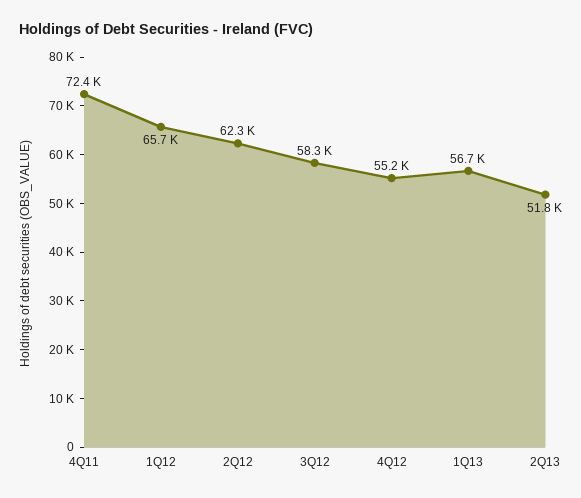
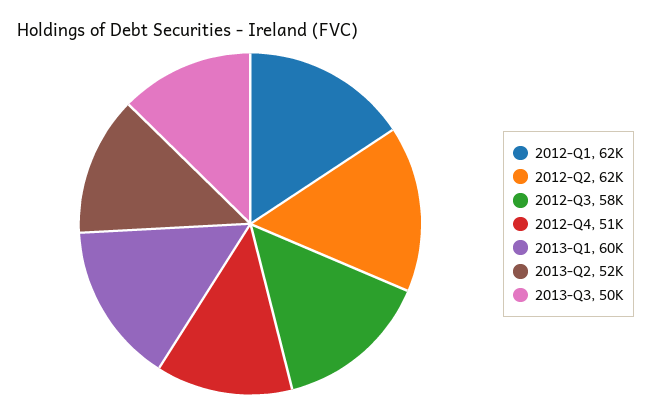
4Q11: 72400 -> none
1Q12: 65700 -> 62000
4Q12: 55200 -> 51000
1Q13: 56700 -> 60000
2013-Q3: none -> 50000

